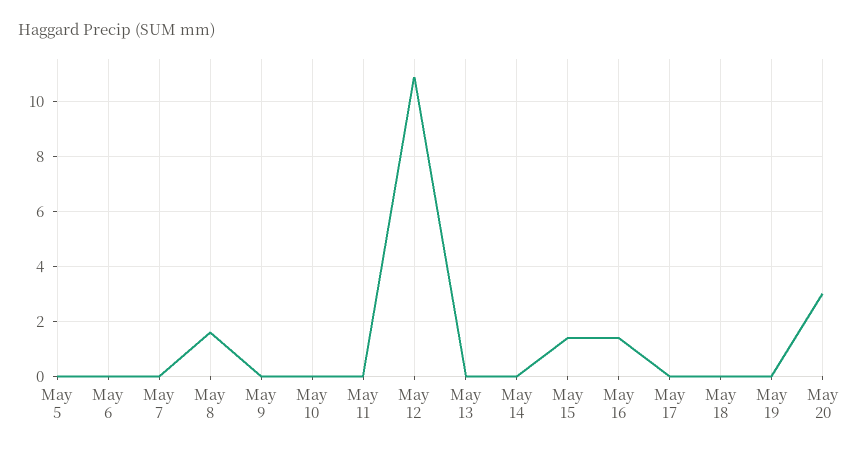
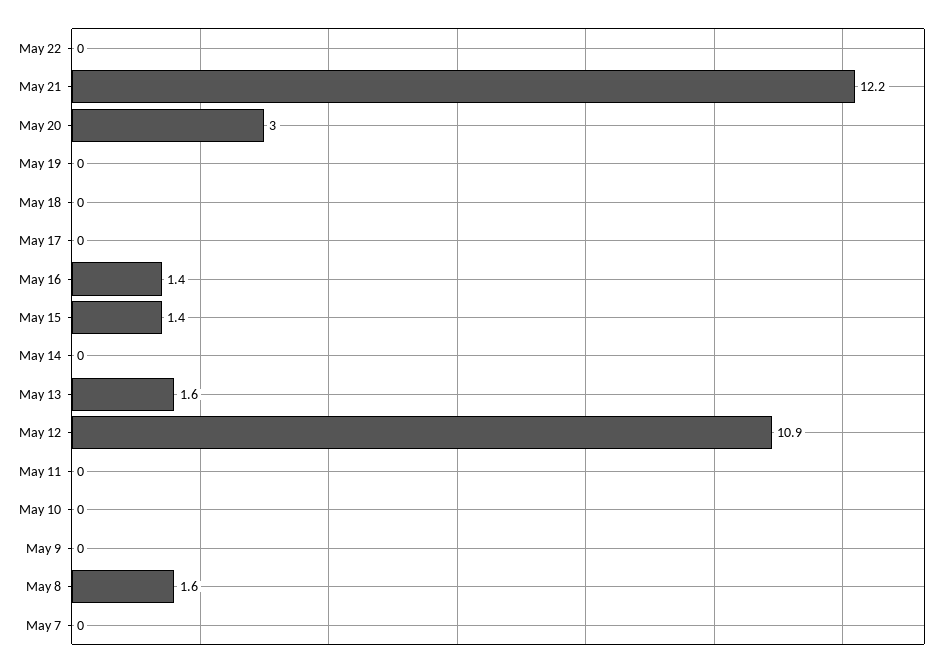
May 5: 0 -> none
May 6: 0 -> none
May 13: 0 -> 1.6
May 22: none -> 0
May 21: none -> 12.2

